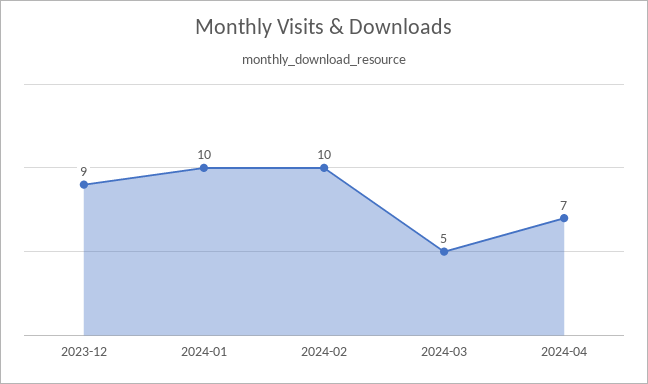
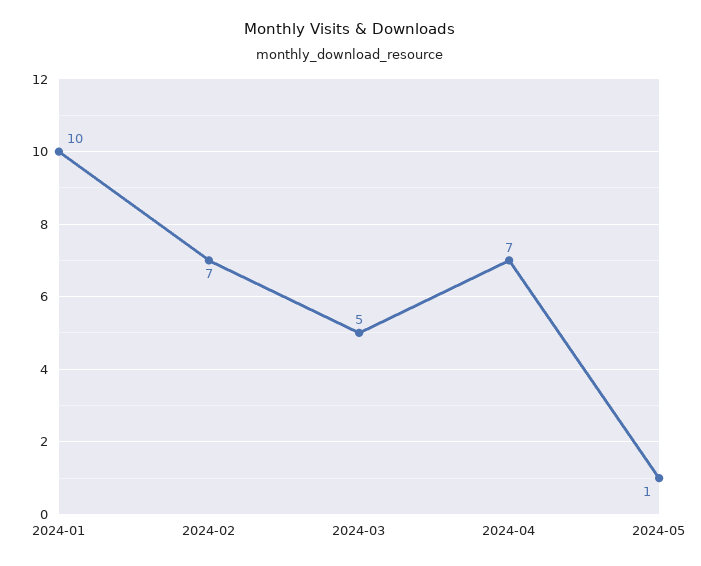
2023-12: 9 -> none
2024-02: 10 -> 7
2024-05: none -> 1

